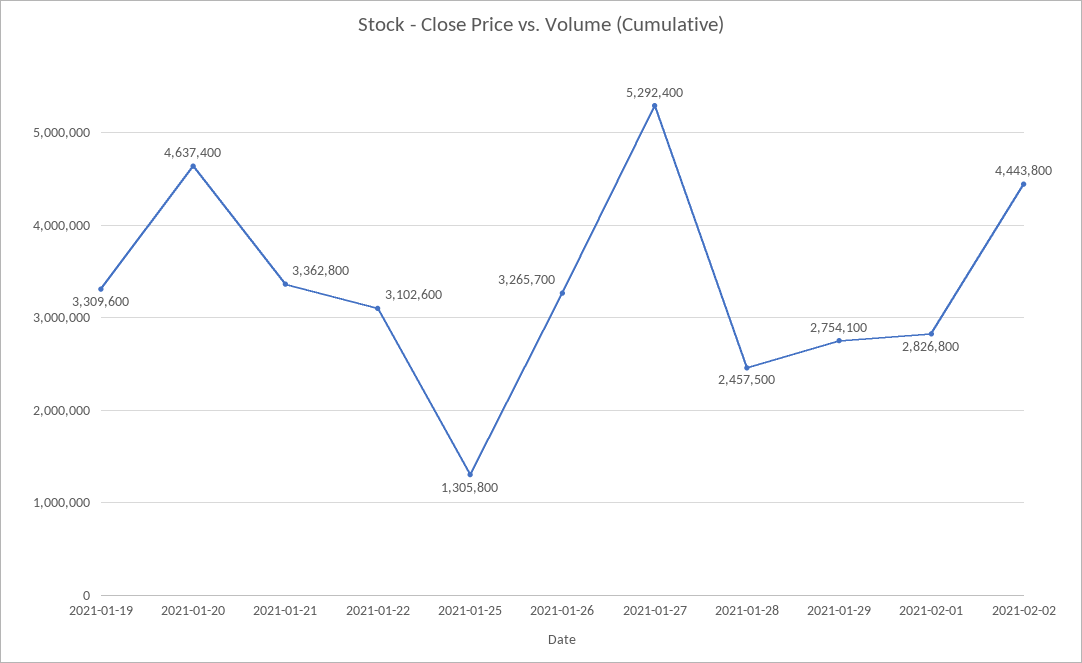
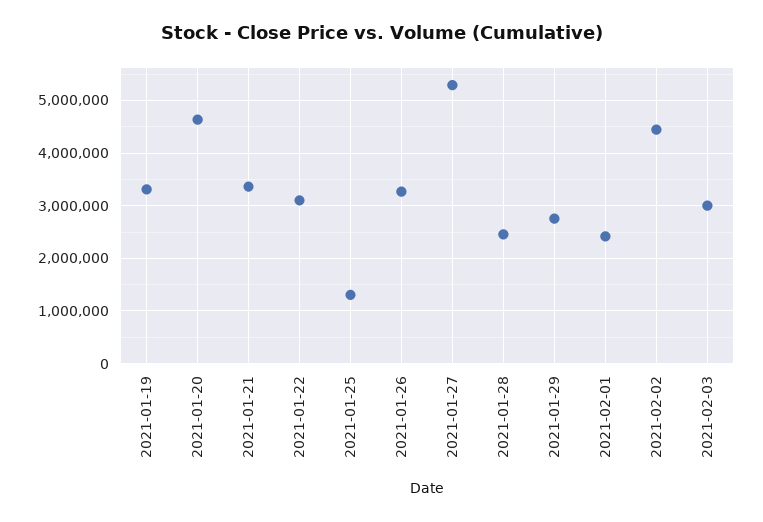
2021-02-01: 2826800 -> 2400000
2021-02-03: none -> 3000000

